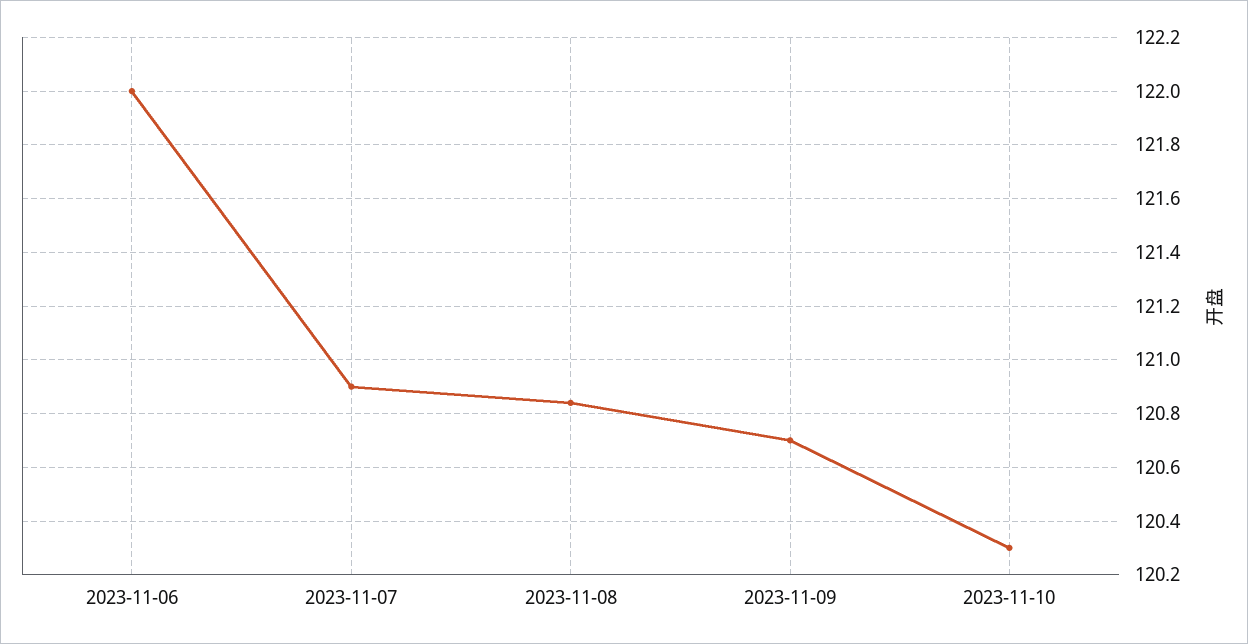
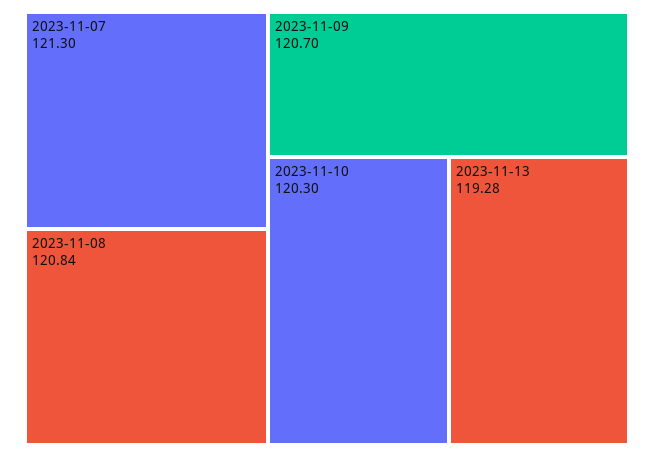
2023-11-06: 122 -> none
2023-11-07: 120.9 -> 121.3
2023-11-13: none -> 119.28

